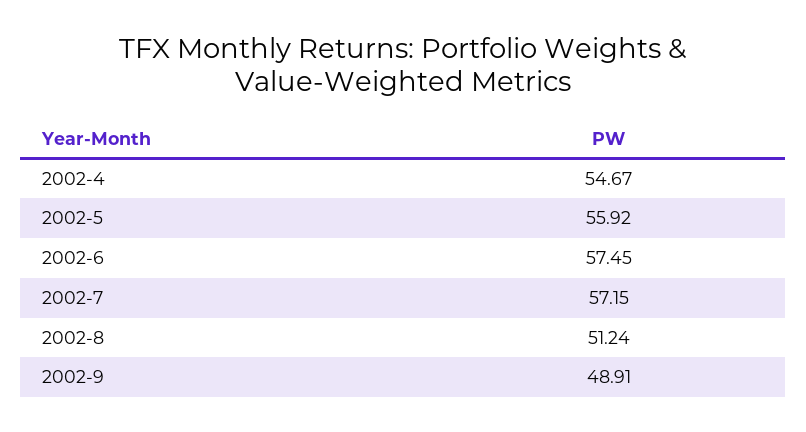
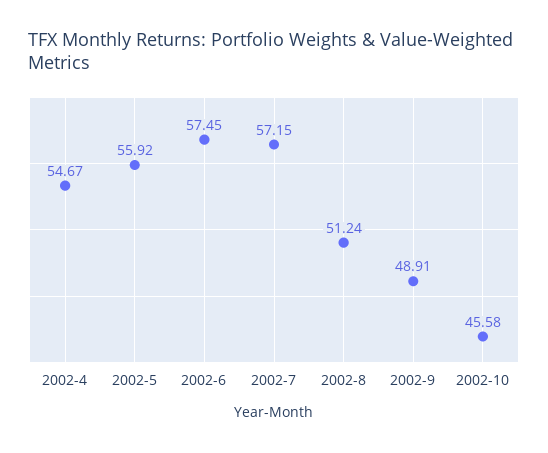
2002-10: none -> 45.58

